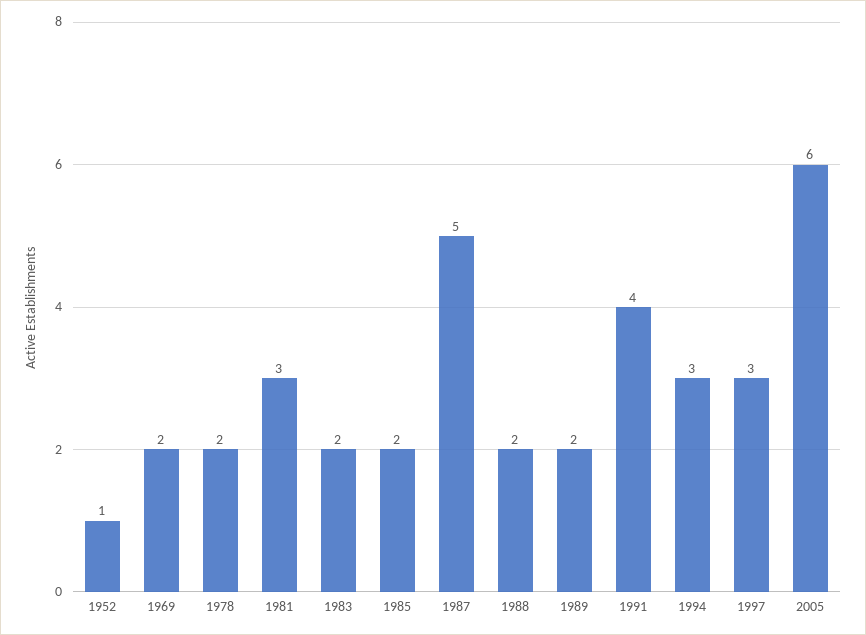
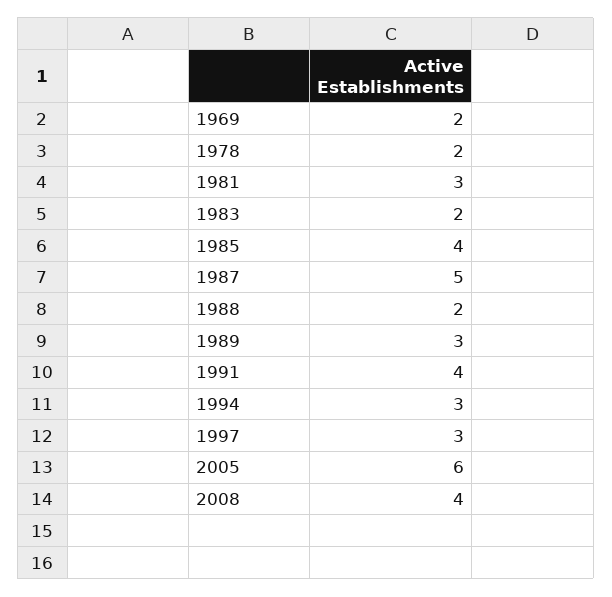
1952: 1 -> none
1985: 2 -> 4
1989: 2 -> 3
2008: none -> 4

